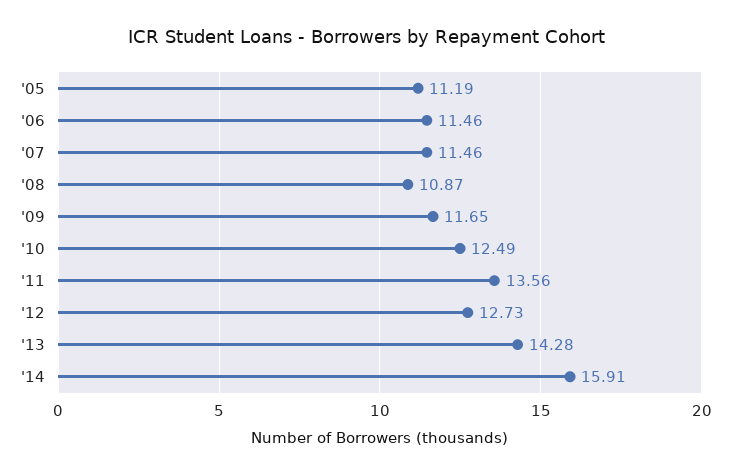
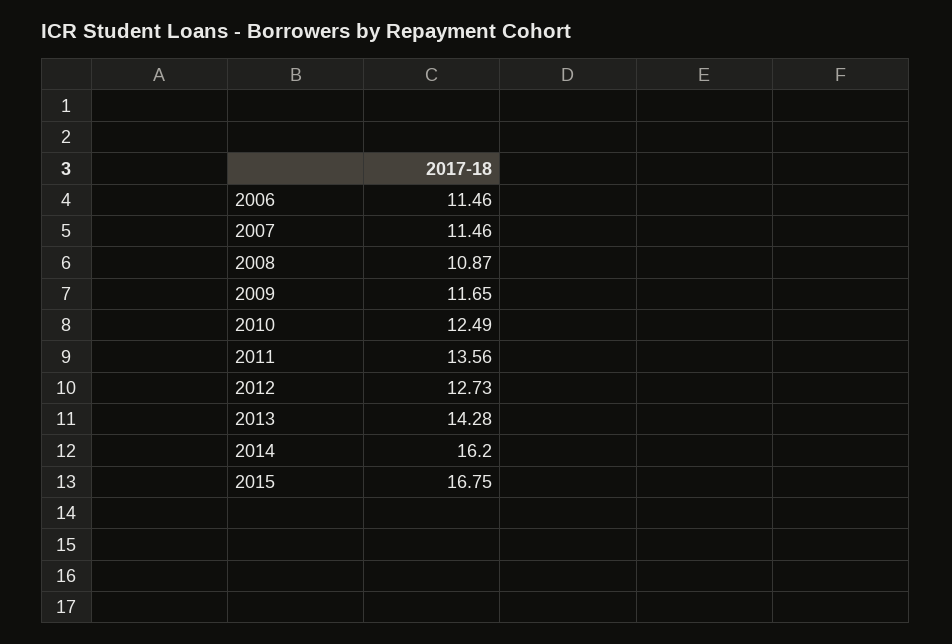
'05: 11.19 -> none
'14: 15.91 -> 16.2
2015: none -> 16.75

